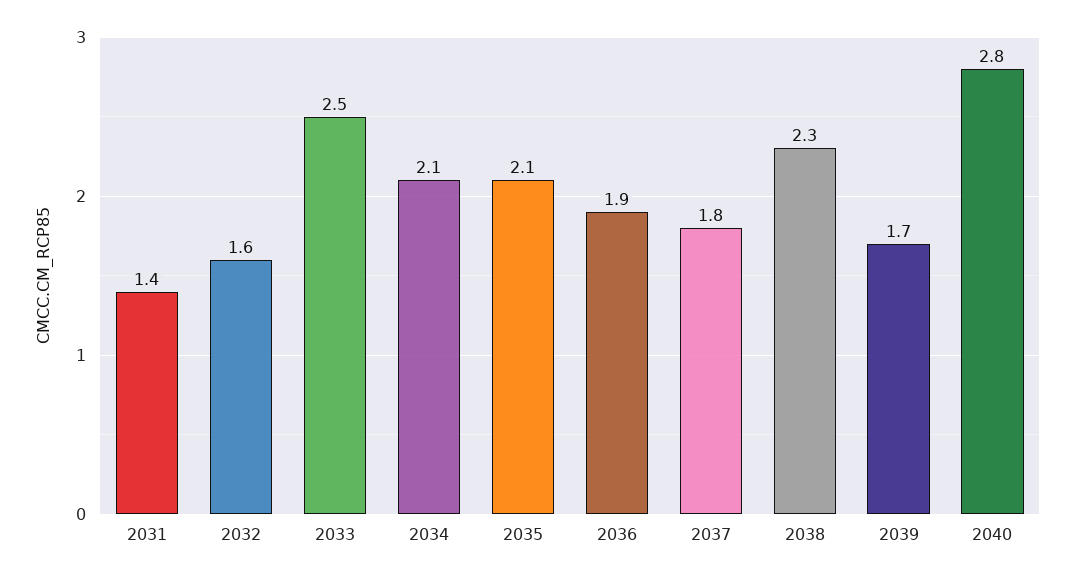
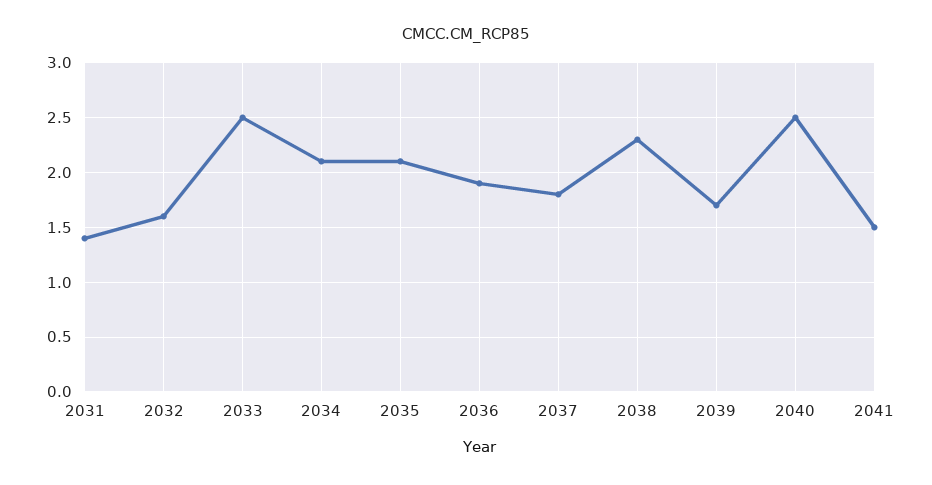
2040: 2.8 -> 2.5
2041: none -> 1.5

